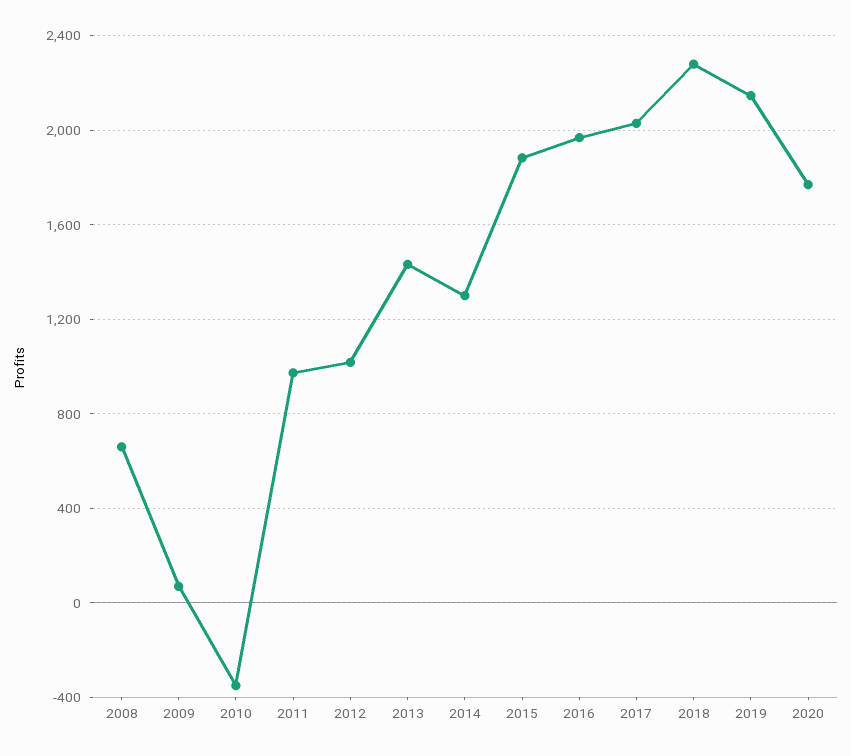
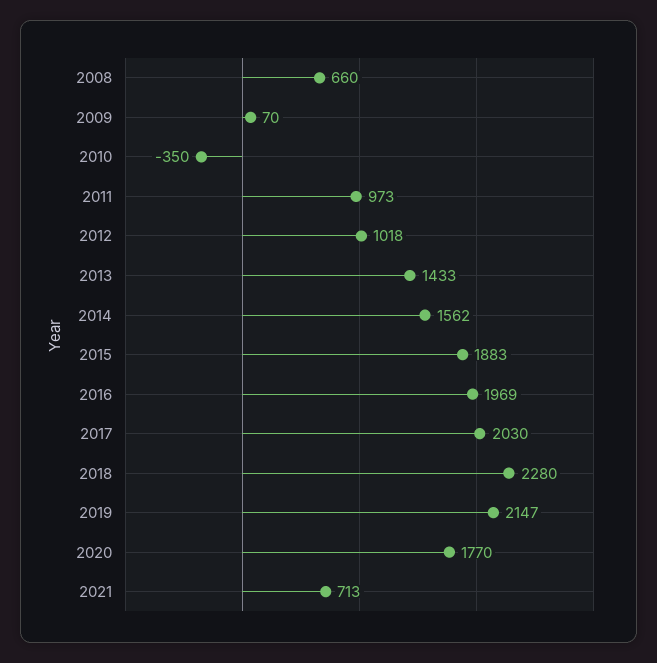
2014: 1300 -> 1562
2021: none -> 713

